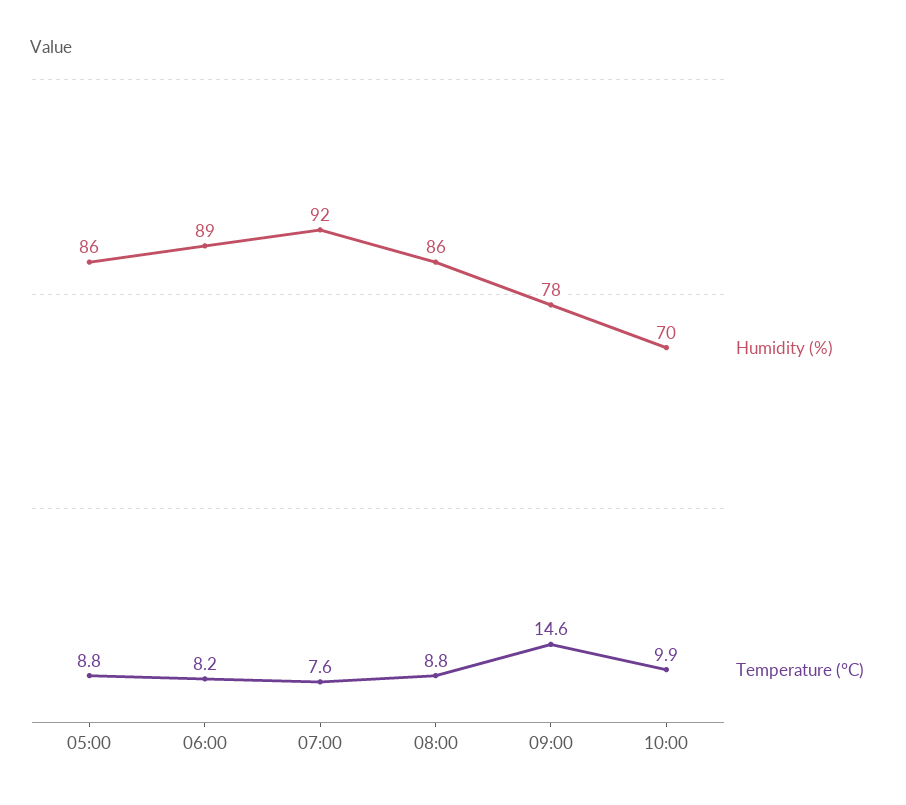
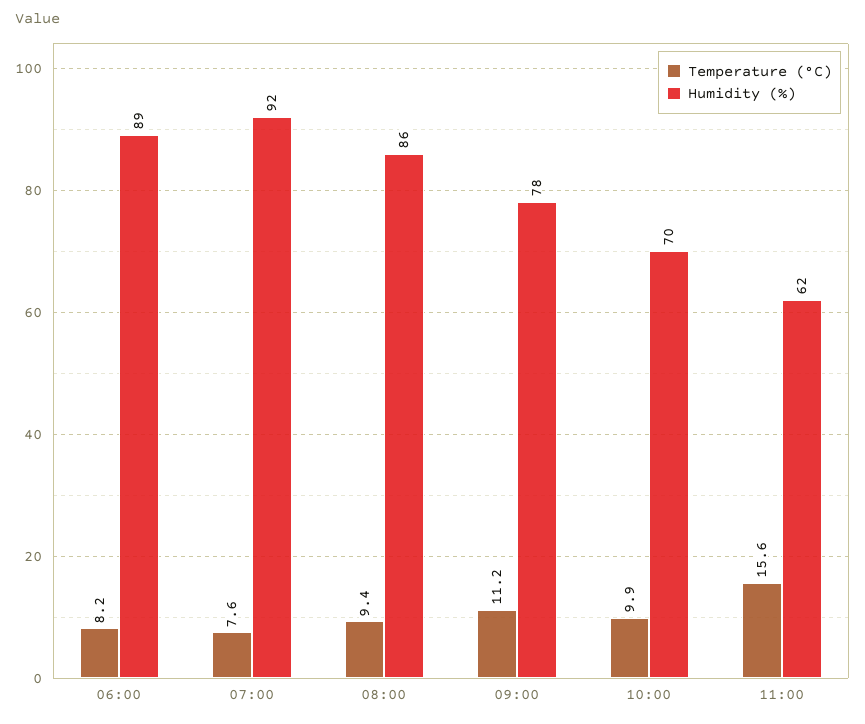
Humidity (%), 05:00: 86 -> none
Temperature (°C), 05:00: 8.8 -> none
Temperature (°C), 08:00: 8.8 -> 9.4
Temperature (°C), 09:00: 14.6 -> 11.2
Temperature (°C), 11:00: none -> 15.6
Humidity (%), 11:00: none -> 62

